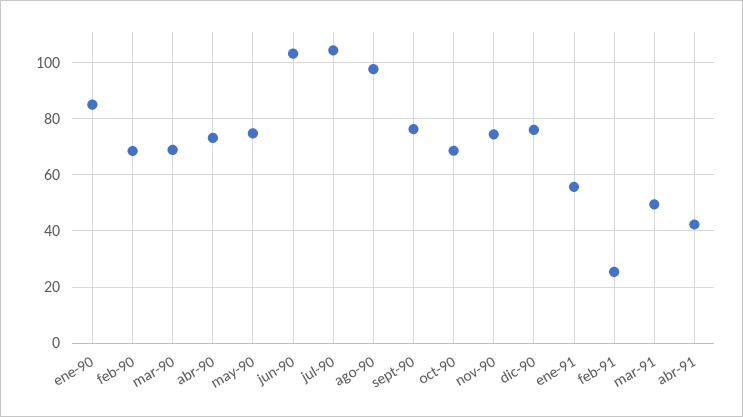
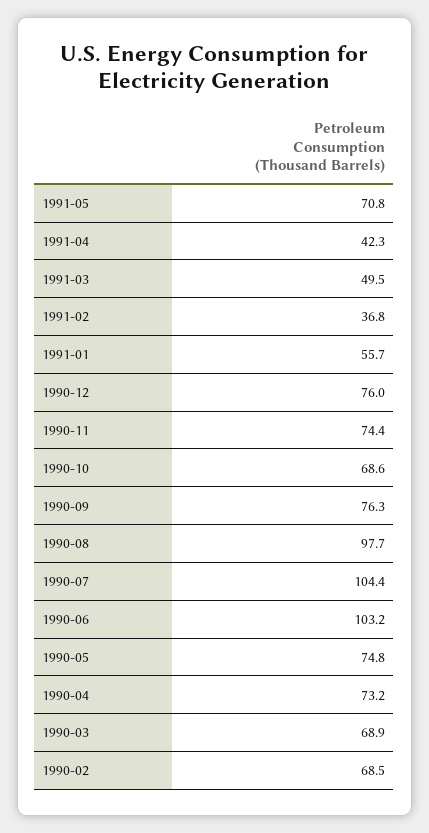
ene-90: 85 -> none
feb-91: 25 -> 36.8
1991-05: none -> 70.8

